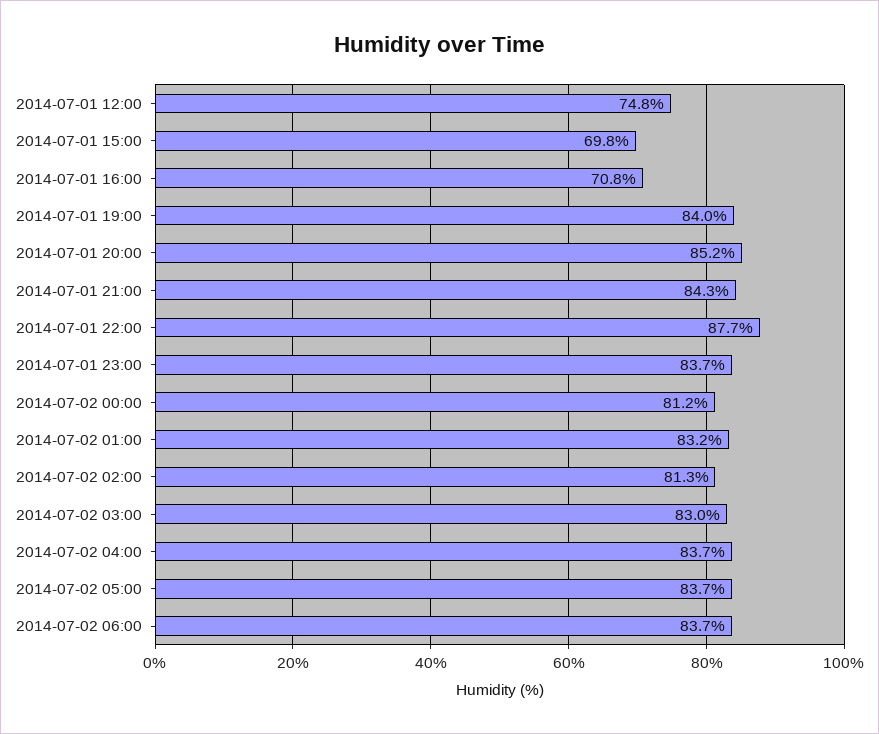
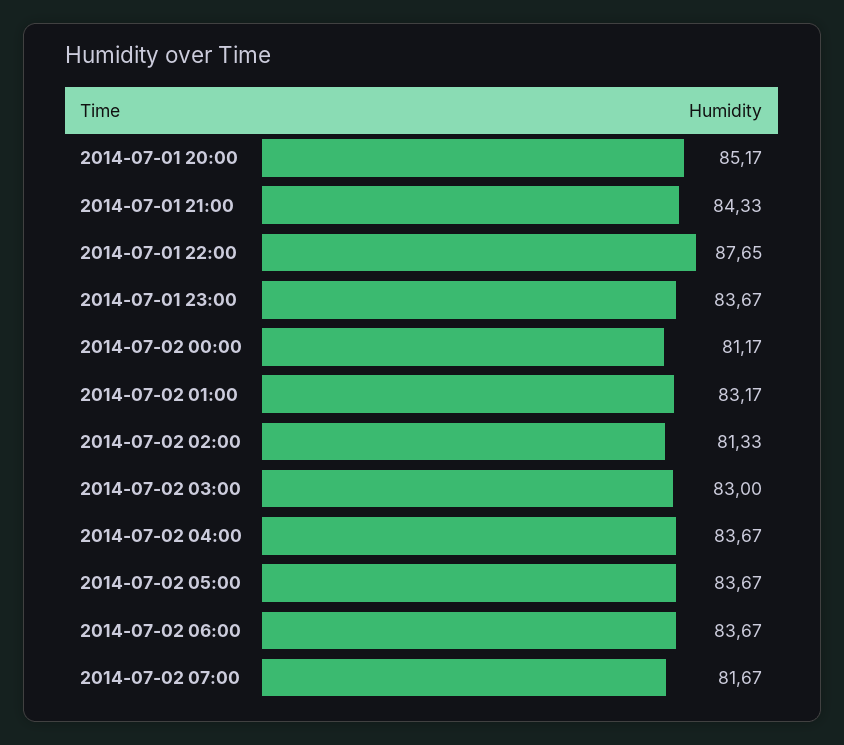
2014-07-01 12:00: 74.8 -> none
2014-07-01 15:00: 69.8 -> none
2014-07-01 16:00: 70.8 -> none
2014-07-01 19:00: 84 -> none
2014-07-02 07:00: none -> 81.67

